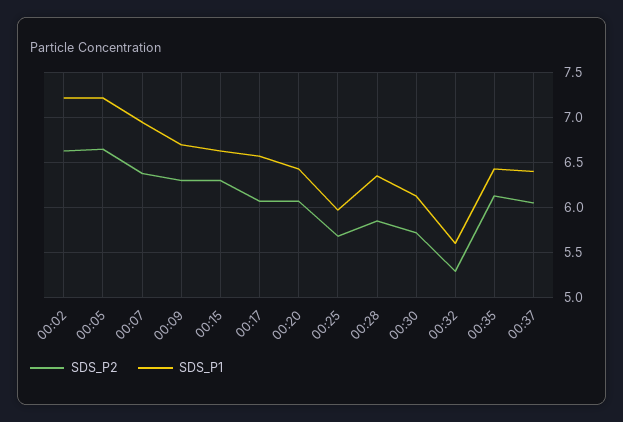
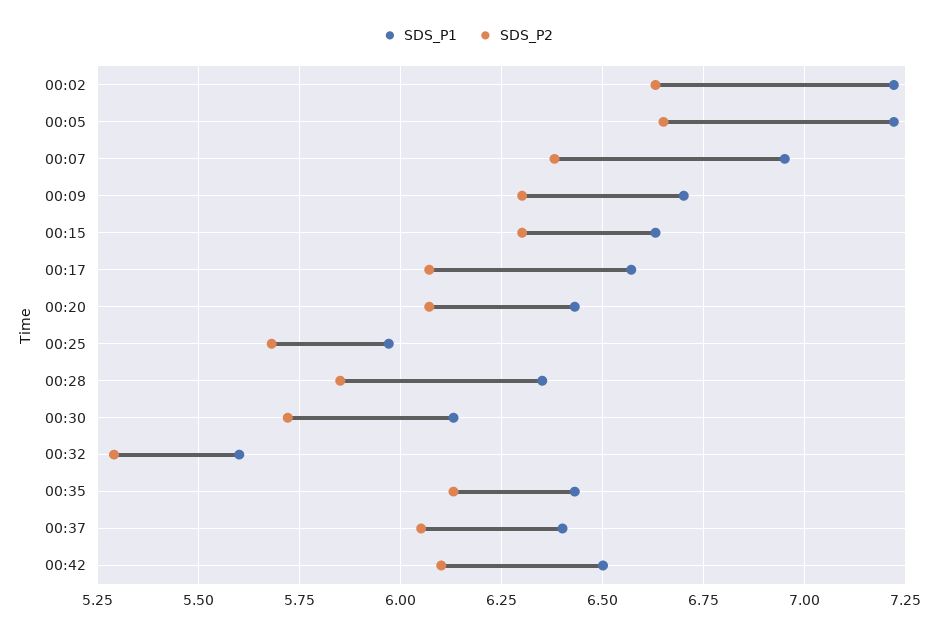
SDS_P1, 00:42: none -> 6.5
SDS_P2, 00:42: none -> 6.1

